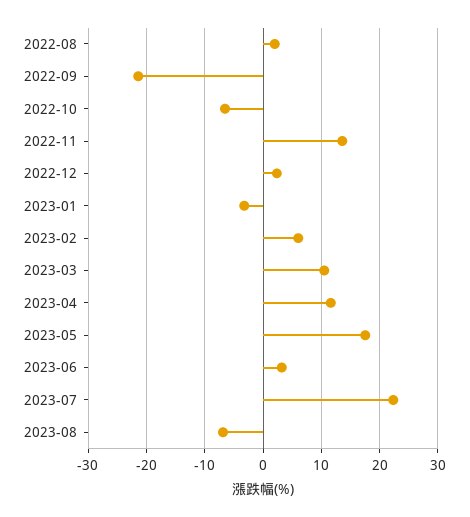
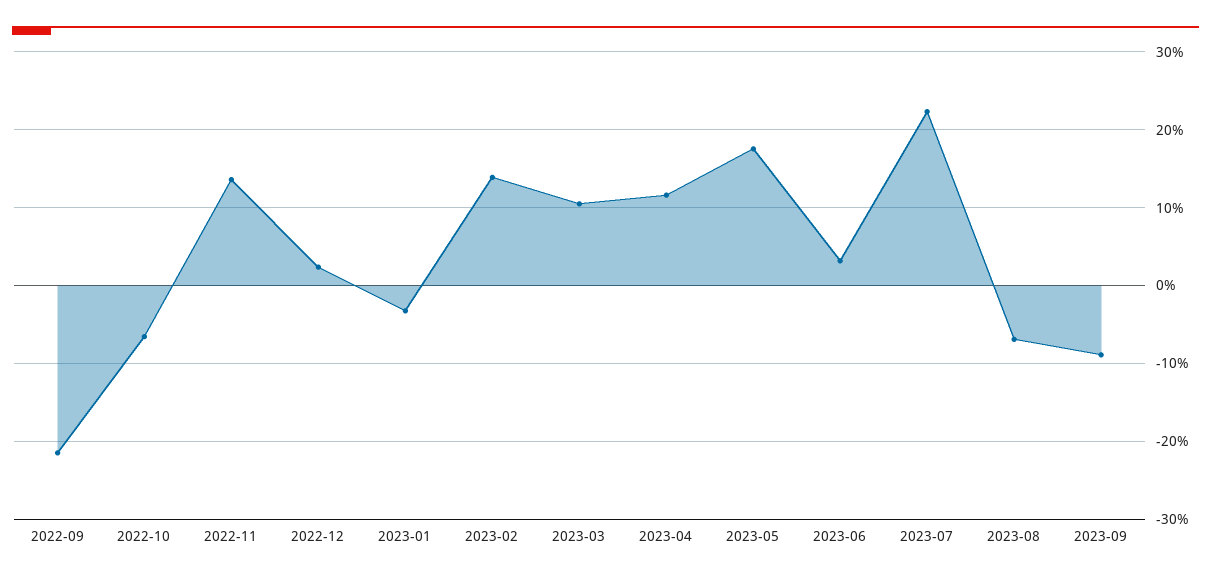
2022-08: 2 -> none
2023-02: 6 -> 14
2023-09: none -> -9

